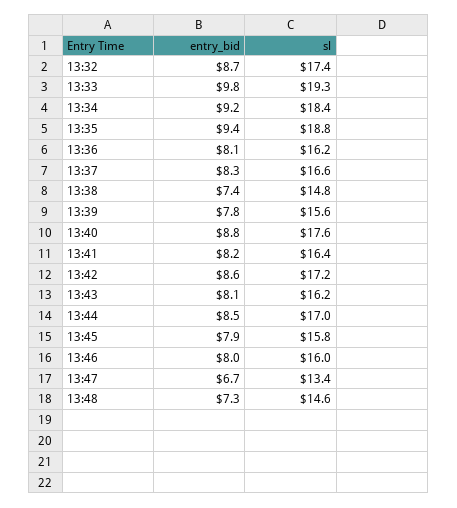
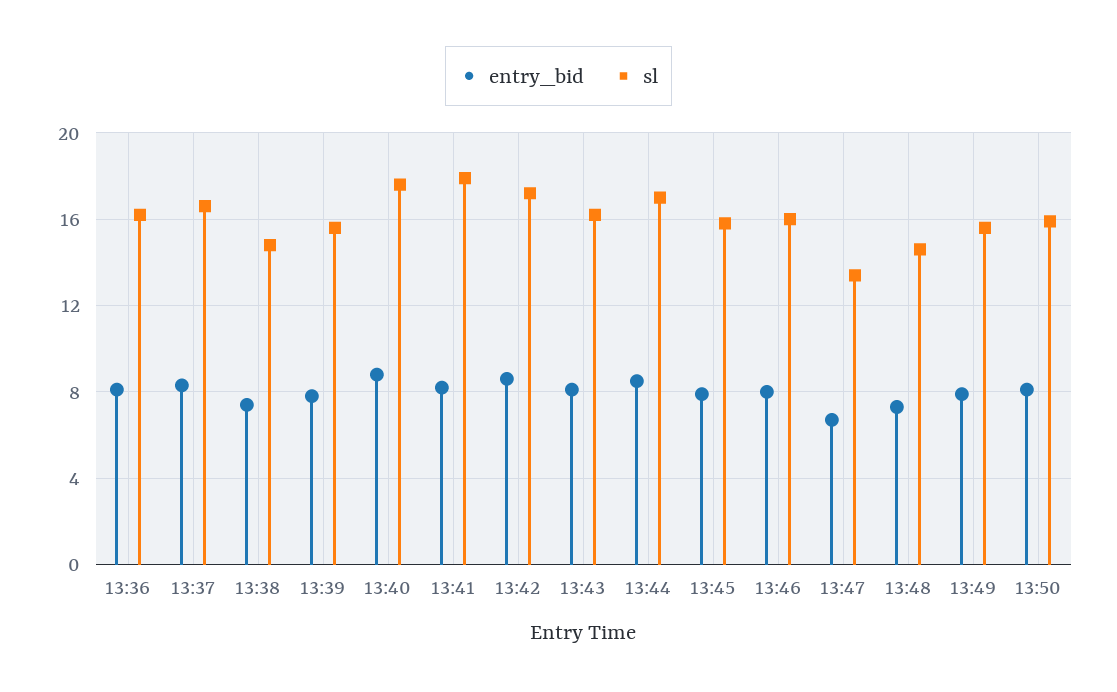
entry_bid, 13:32: 8.7 -> none
sl, 13:32: 17.4 -> none
entry_bid, 13:33: 9.8 -> none
sl, 13:33: 19.3 -> none
entry_bid, 13:34: 9.2 -> none
sl, 13:34: 18.4 -> none
entry_bid, 13:35: 9.4 -> none
sl, 13:35: 18.8 -> none
sl, 13:41: 16.4 -> 18
entry_bid, 13:49: none -> 8
sl, 13:49: none -> 15.5
entry_bid, 13:50: none -> 8
sl, 13:50: none -> 16

